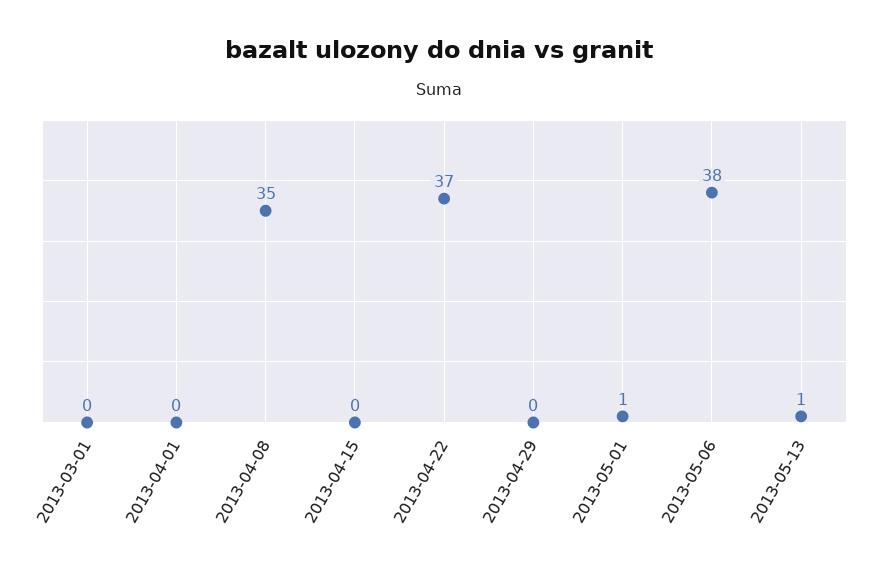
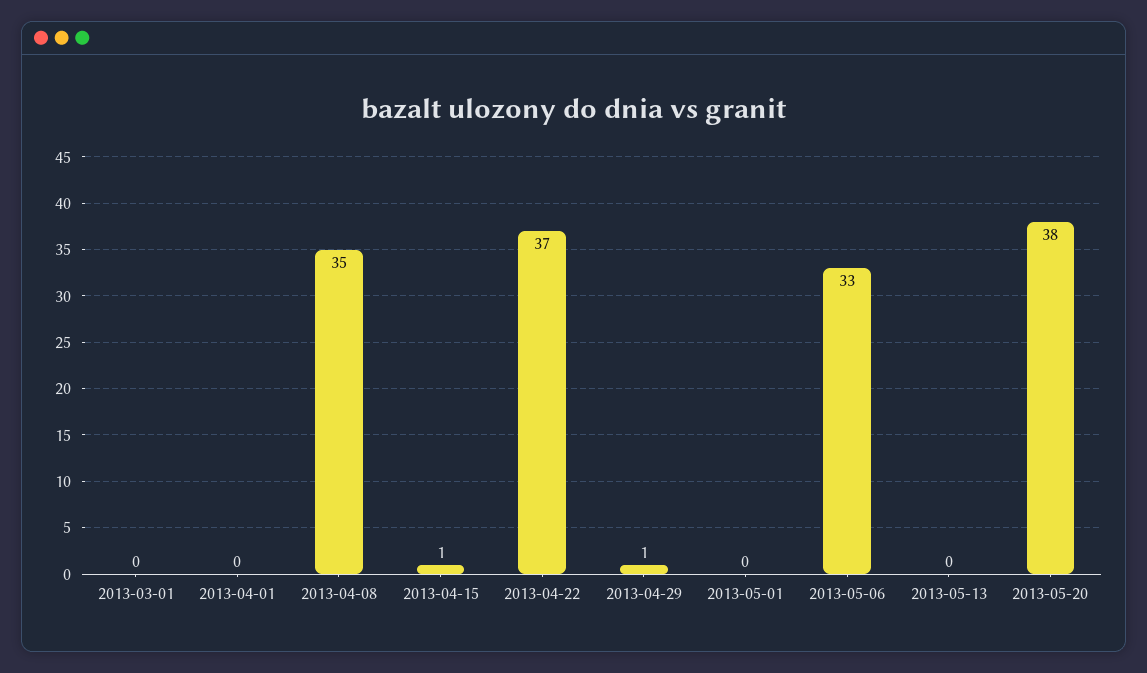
2013-04-15: 0 -> 1
2013-04-29: 0 -> 1
2013-05-01: 1 -> 0
2013-05-06: 38 -> 33
2013-05-13: 1 -> 0
2013-05-20: none -> 38

